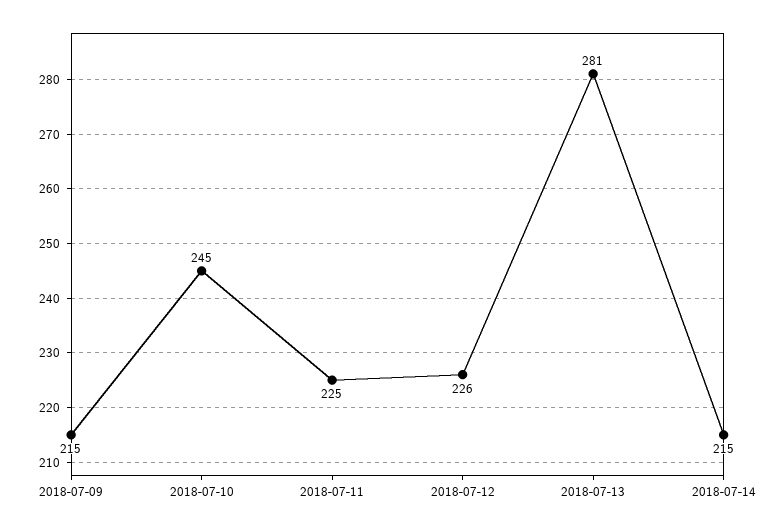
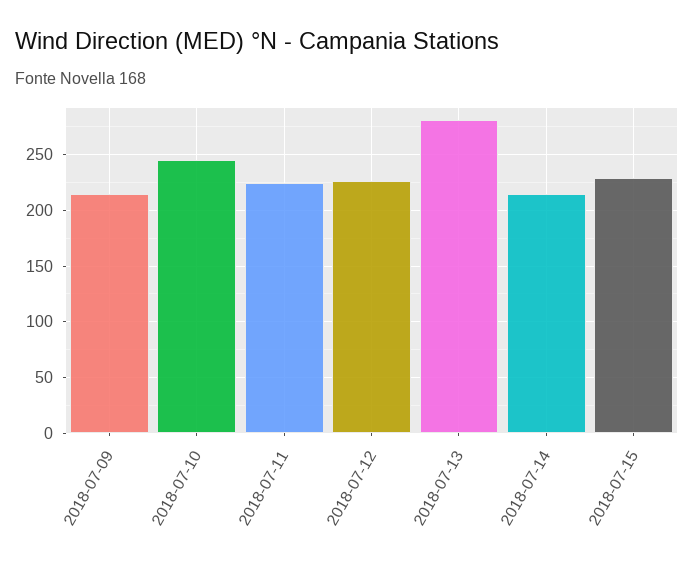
2018-07-15: none -> 230

